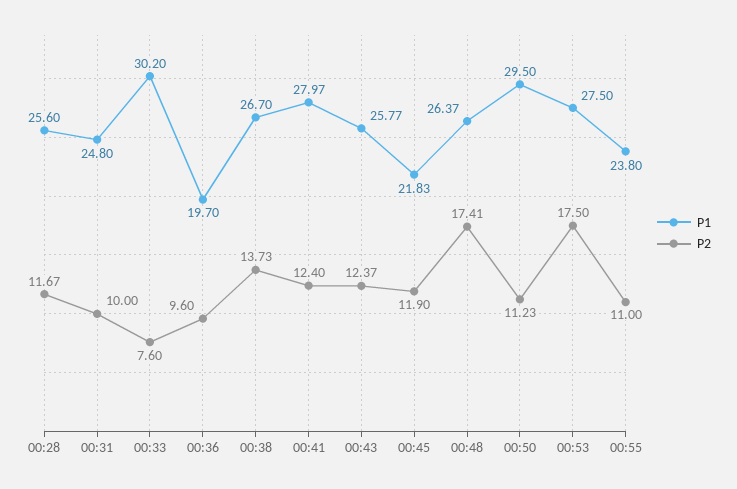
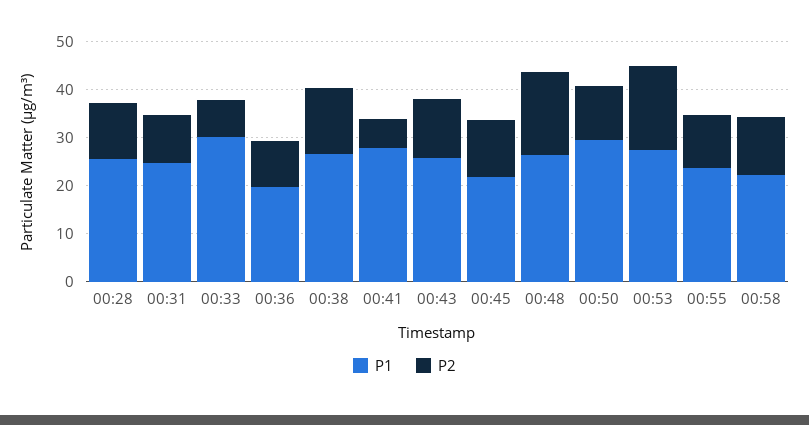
P2, 00:41: 12.4 -> 6
P1, 00:58: none -> 22
P2, 00:58: none -> 12

